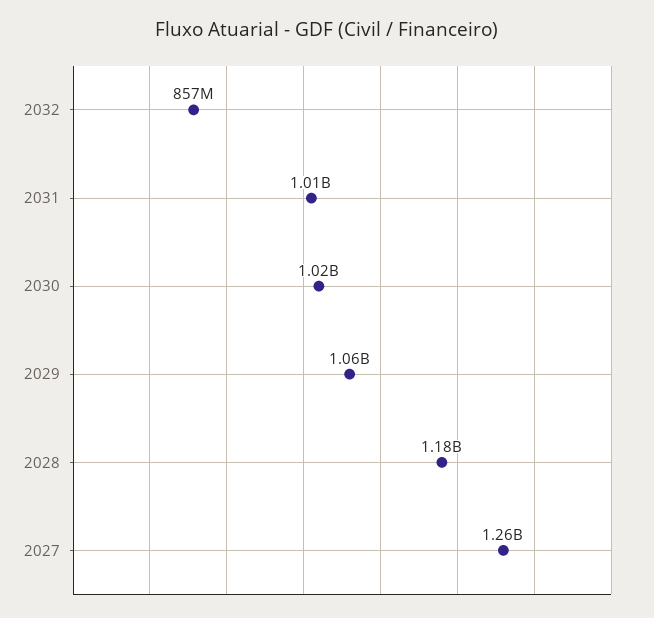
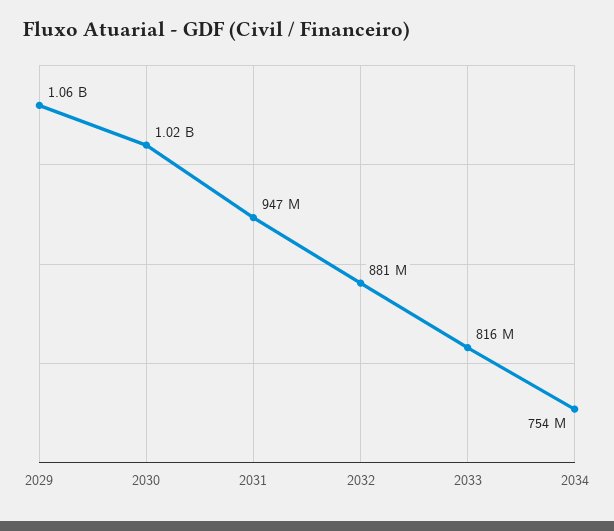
2032: 857000000 -> 881000000
2031: 1010000000 -> 947000000
2028: 1180000000 -> none
2027: 1260000000 -> none
2033: none -> 816000000
2034: none -> 754000000

